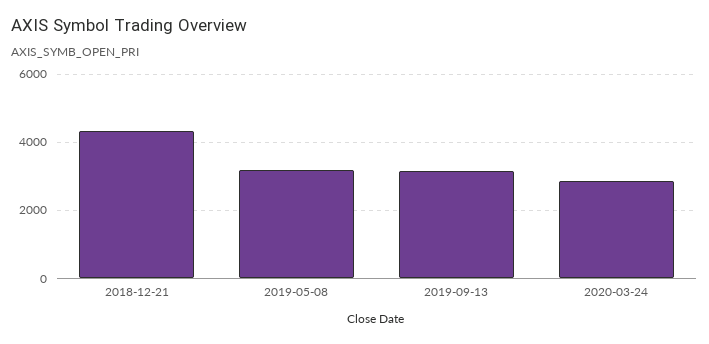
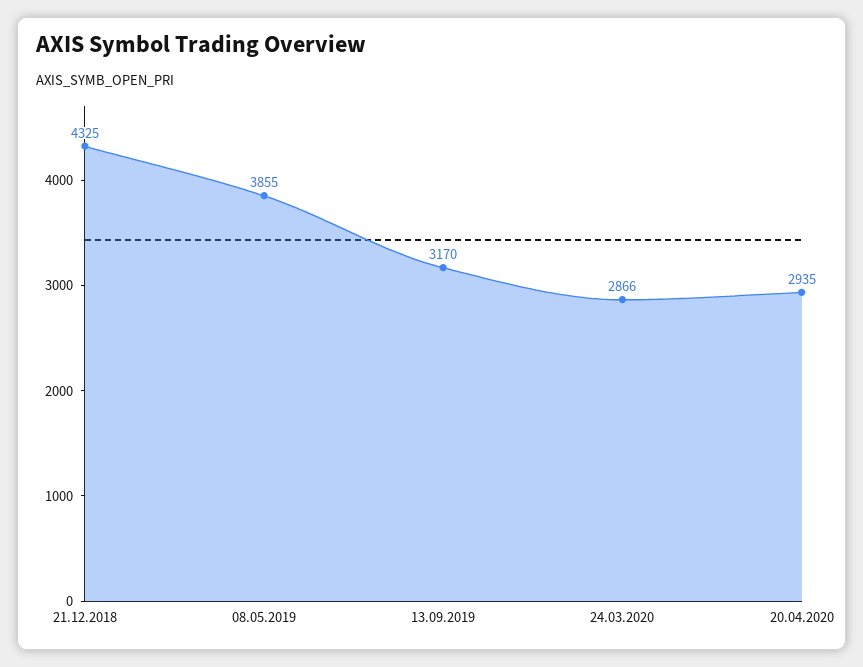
2019-05-08: 3200 -> 3855
20.04.2020: none -> 2935

